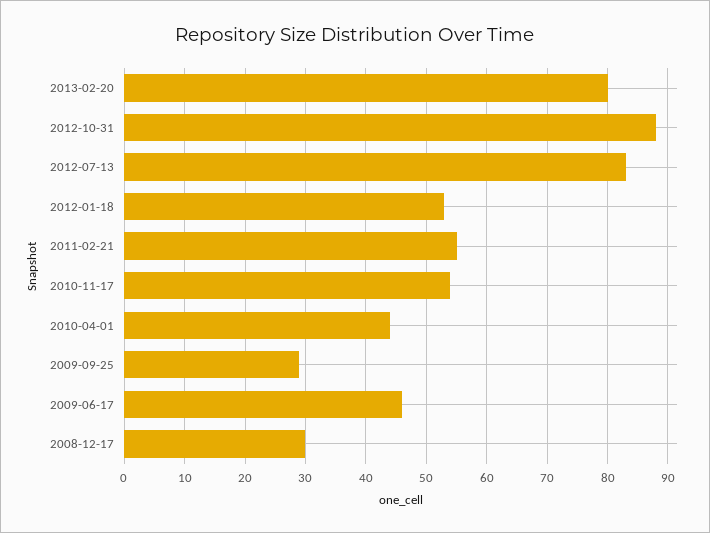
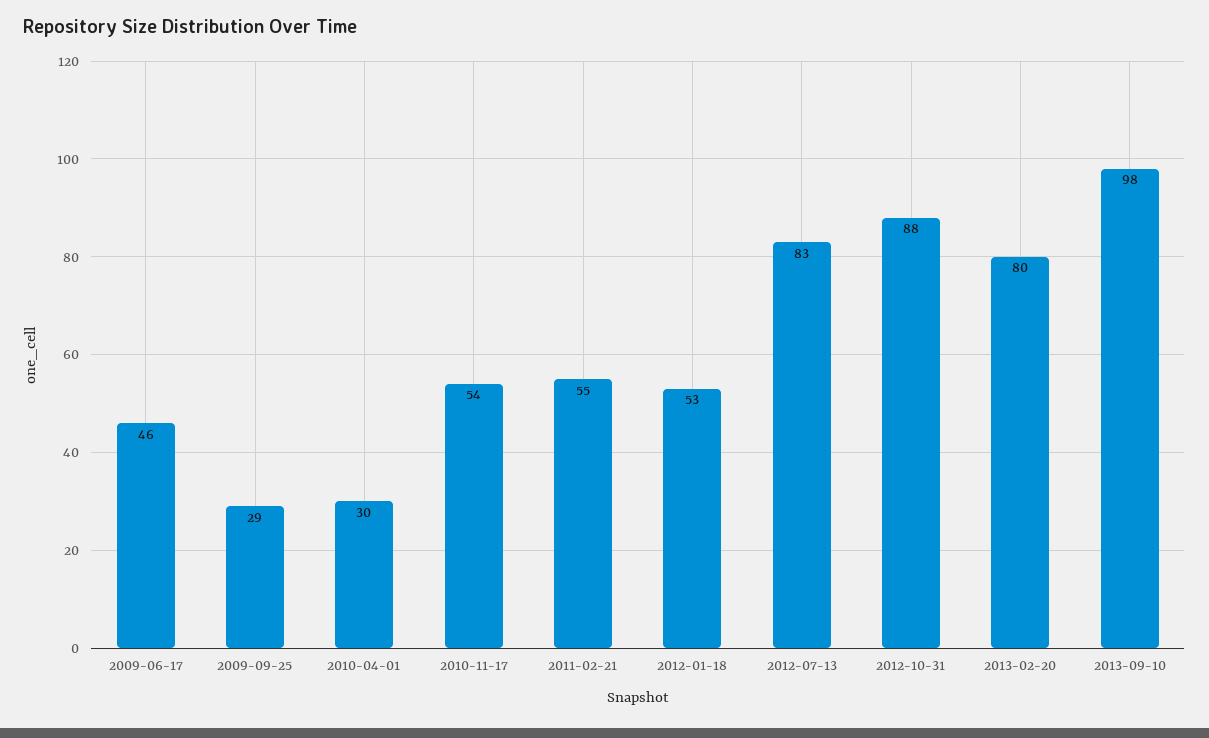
2010-04-01: 44 -> 30
2008-12-17: 30 -> none
2013-09-10: none -> 98

